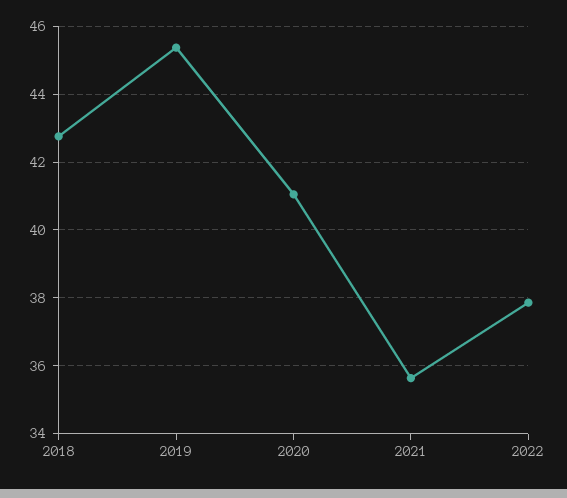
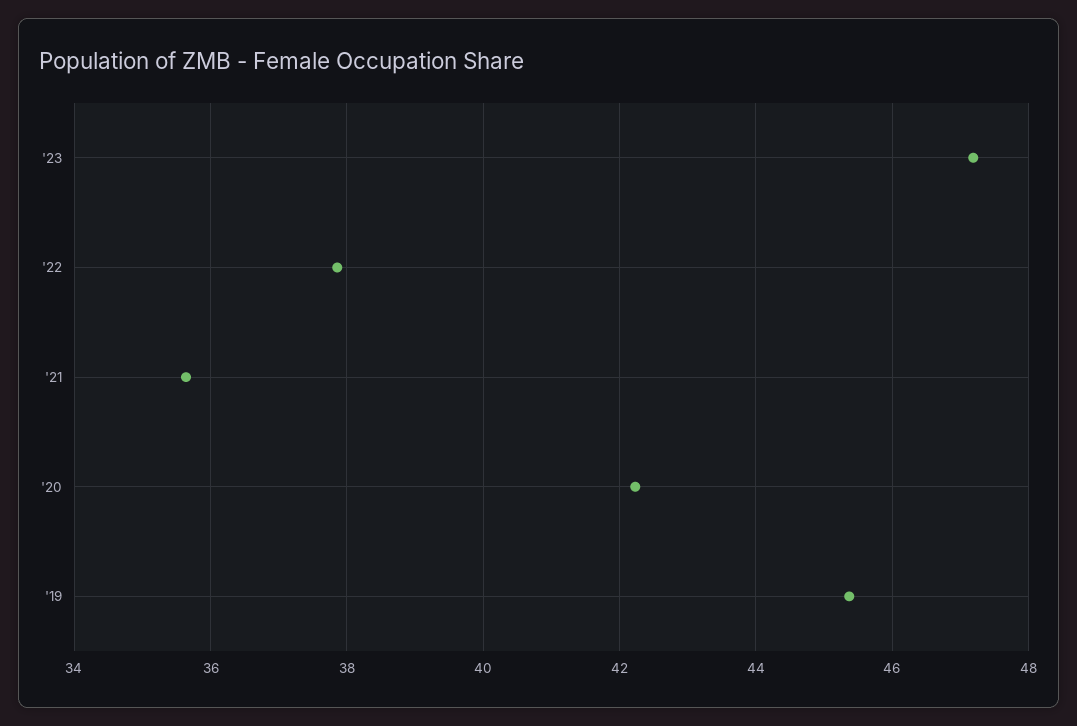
2018: 42.8 -> none
2020: 41 -> 42.2
'23: none -> 47.2

